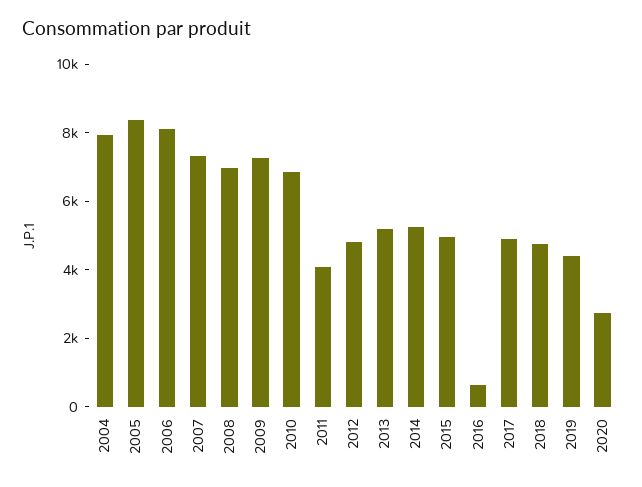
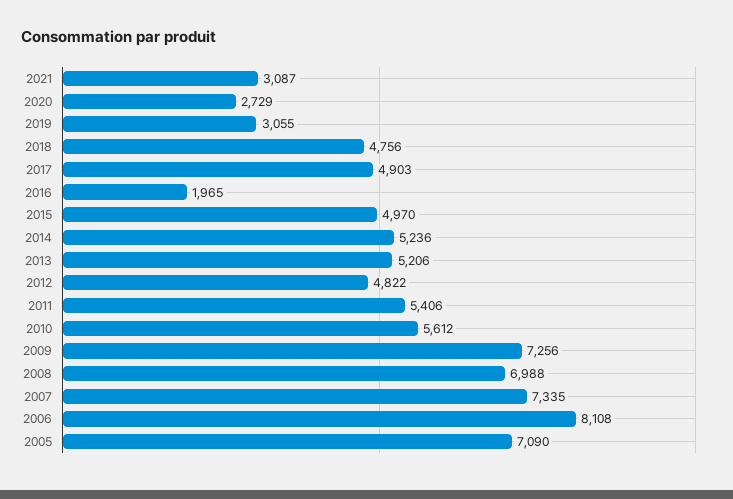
2004: 8000 -> none
2005: 8500 -> 7090
2010: 7000 -> 5612
2011: 4000 -> 5406
2016: 500 -> 1965
2019: 4500 -> 3055
2021: none -> 3087

